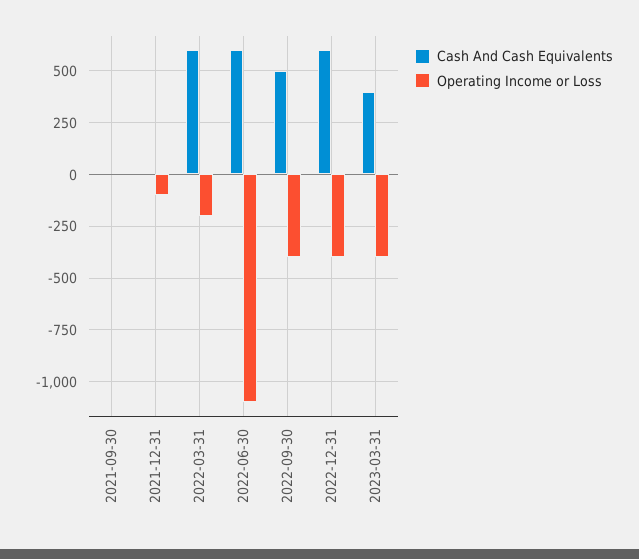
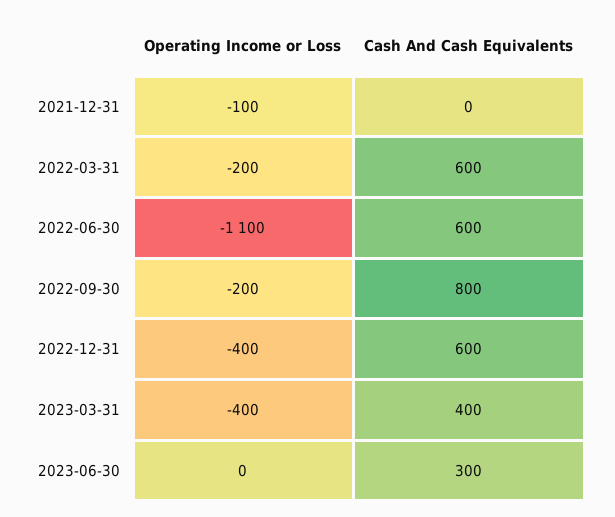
Cash And Cash Equivalents, 2021-09-30: 0 -> none
Operating Income or Loss, 2021-09-30: 0 -> none
Cash And Cash Equivalents, 2022-09-30: 500 -> 800
Operating Income or Loss, 2022-09-30: -400 -> -200
Operating Income or Loss, 2023-06-30: none -> 0
Cash And Cash Equivalents, 2023-06-30: none -> 300

